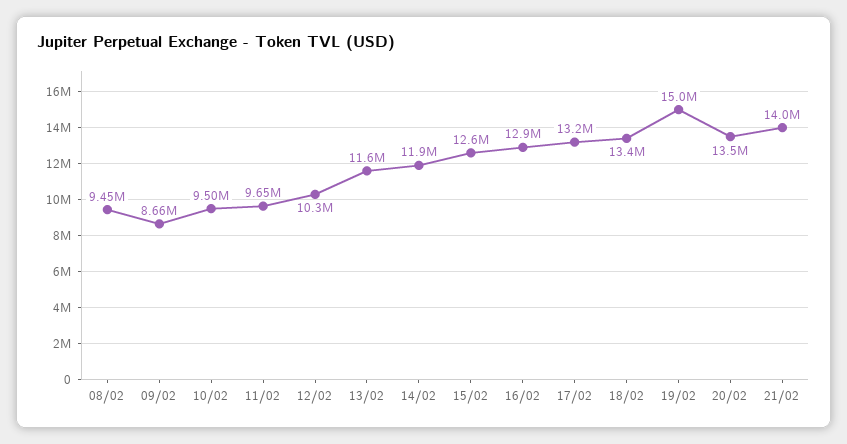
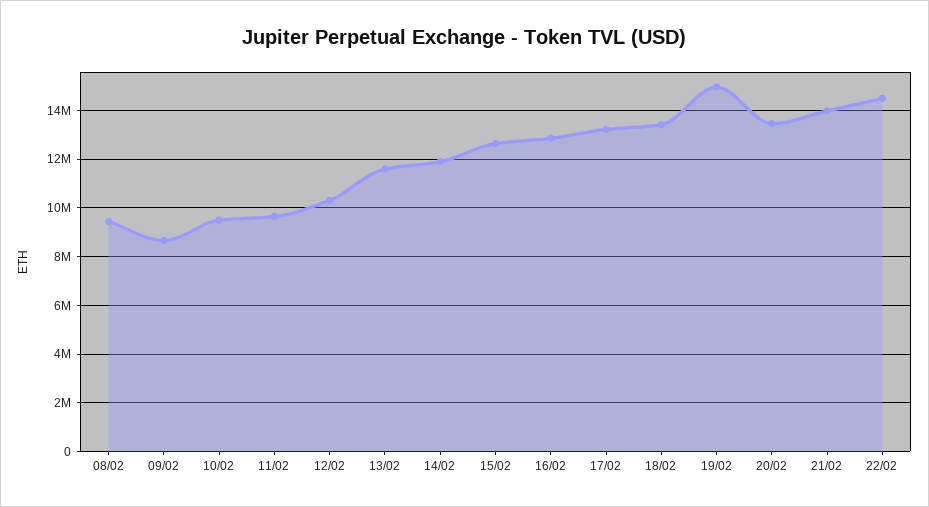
22/02: none -> 14500000

